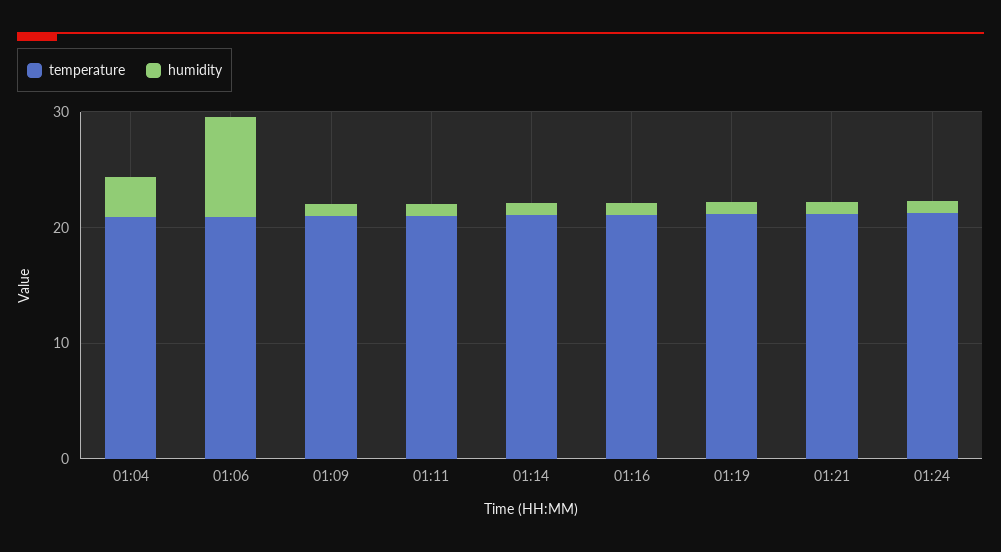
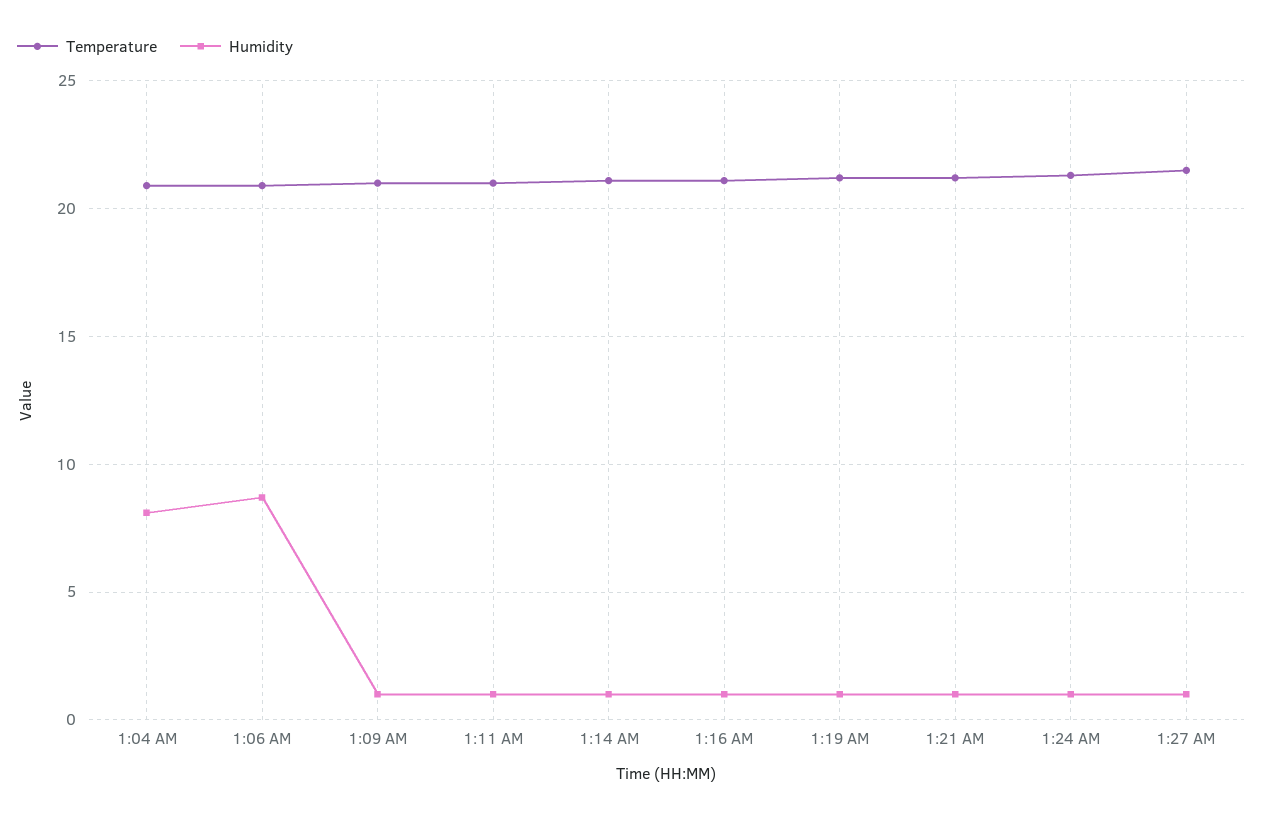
humidity, 01:04: 4 -> 8
temperature, 1:27 AM: none -> 21.5
humidity, 1:27 AM: none -> 1

